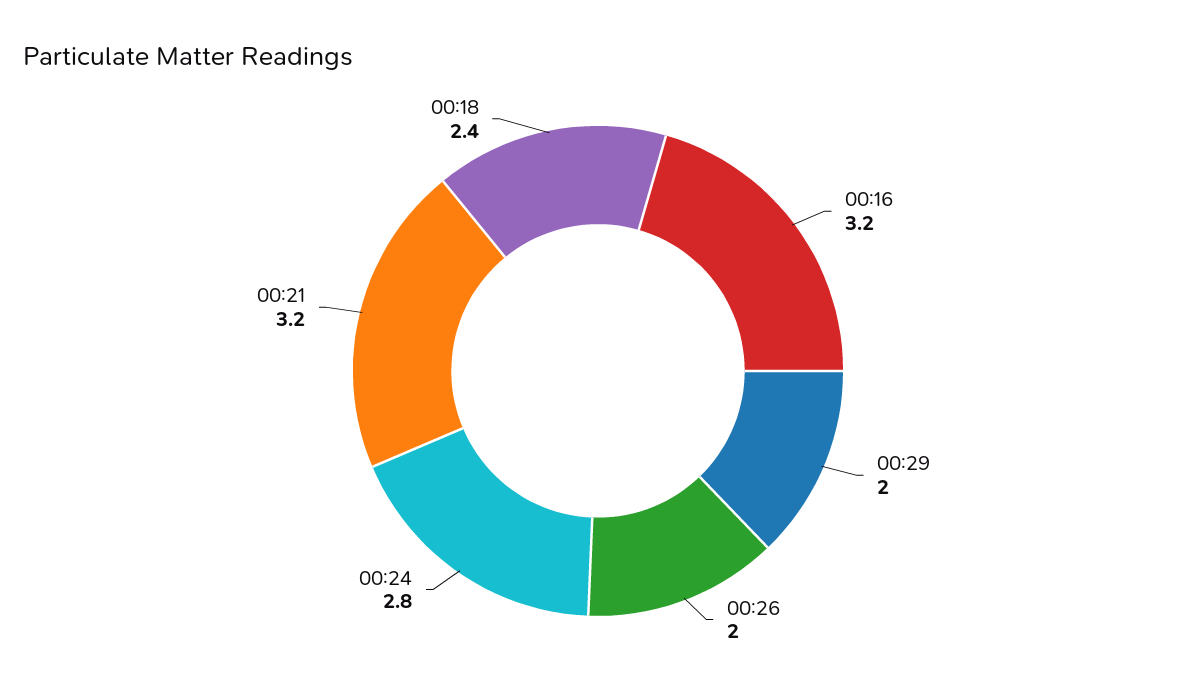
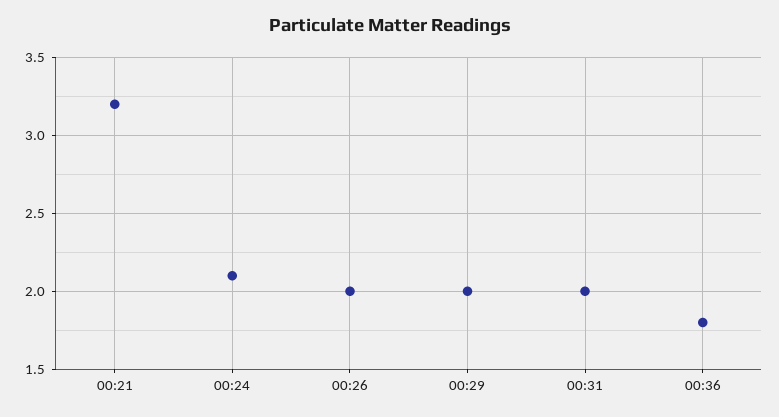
00:16: 3.2 -> none
00:24: 2.8 -> 2.1
00:18: 2.4 -> none
00:31: none -> 2
00:36: none -> 1.8

